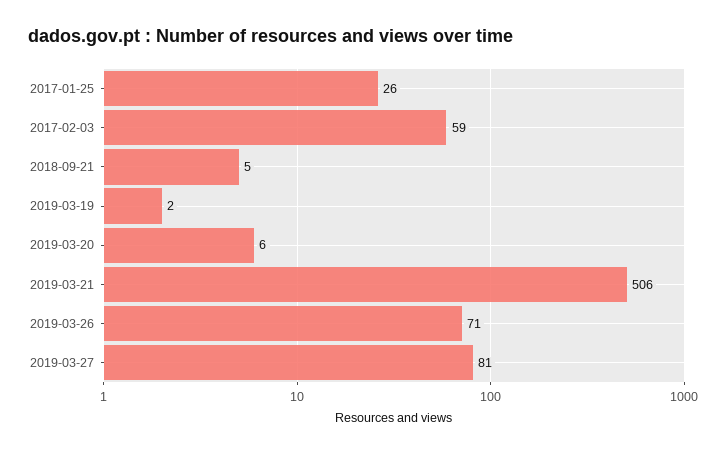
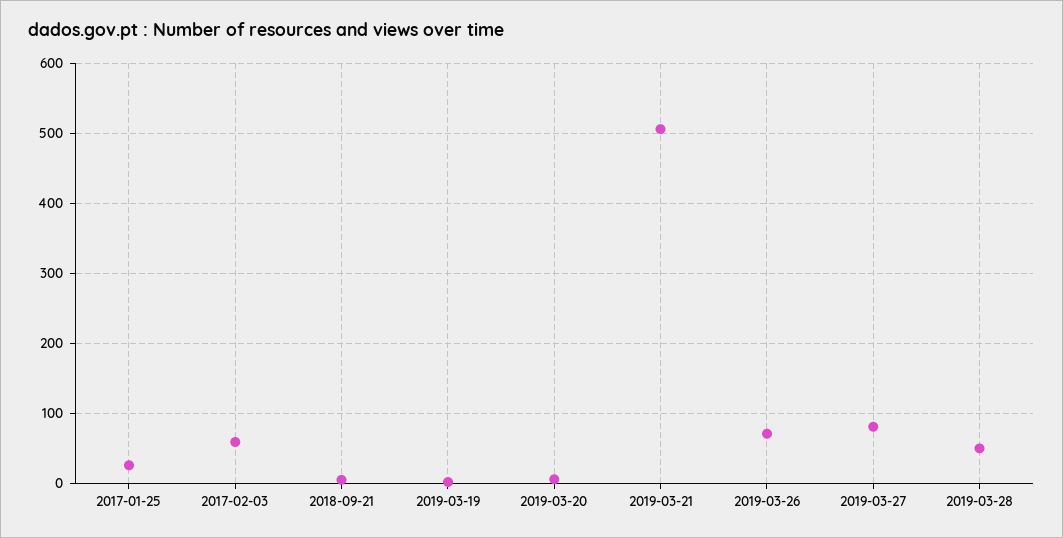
2019-03-28: none -> 50

